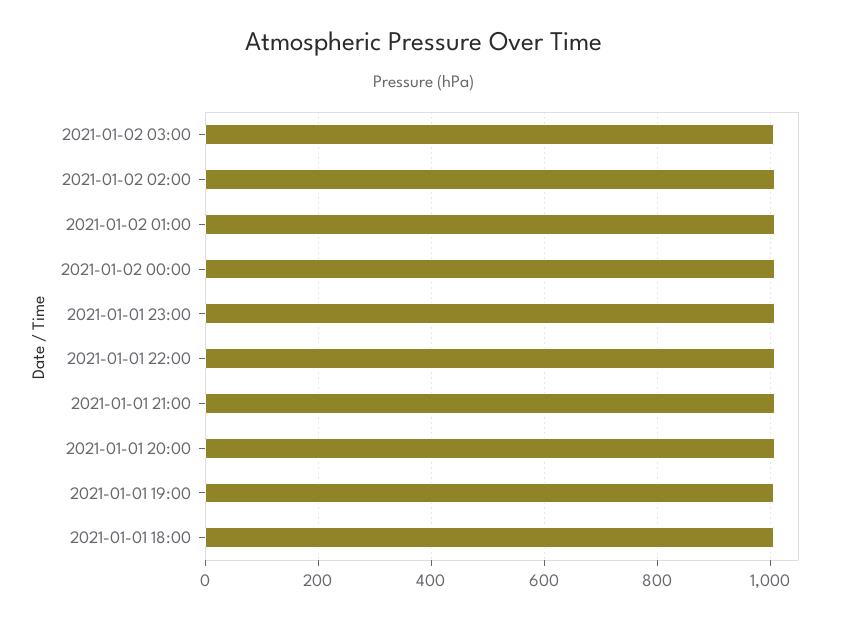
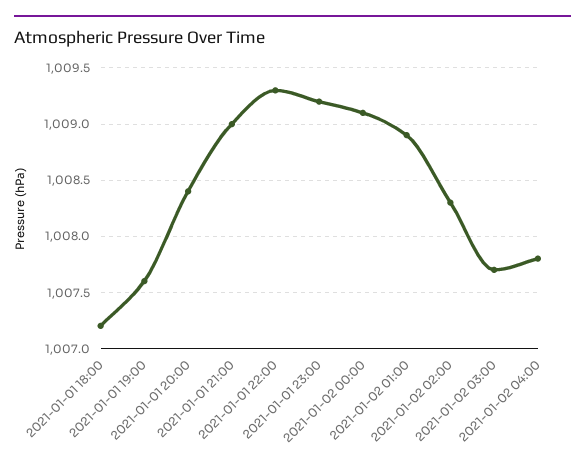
2021-01-02 04:00: none -> 1007.8

